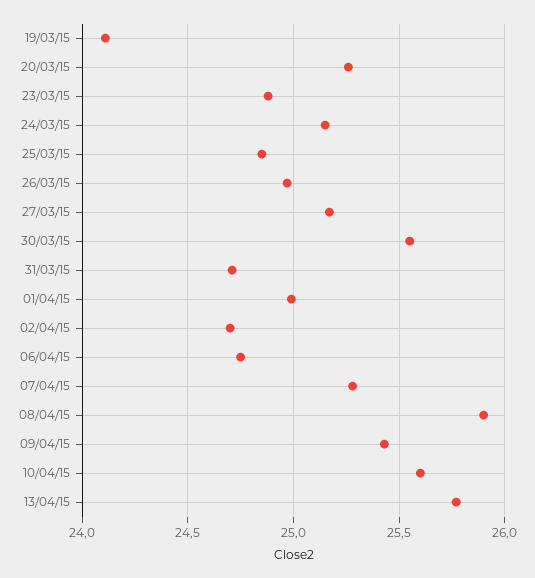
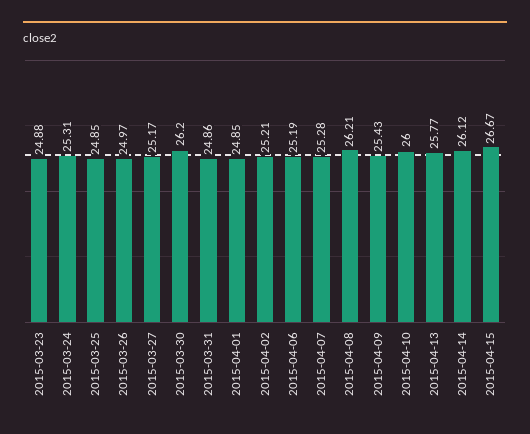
19/03/15: 24.1 -> none
20/03/15: 25.25 -> none
24/03/15: 25.15 -> 25.31
30/03/15: 25.55 -> 26.2
31/03/15: 24.7 -> 24.86
01/04/15: 25 -> 24.85
02/04/15: 24.7 -> 25.21
06/04/15: 24.75 -> 25.19
08/04/15: 25.9 -> 26.21
10/04/15: 25.6 -> 26
2015-04-14: none -> 26.12
2015-04-15: none -> 26.67

